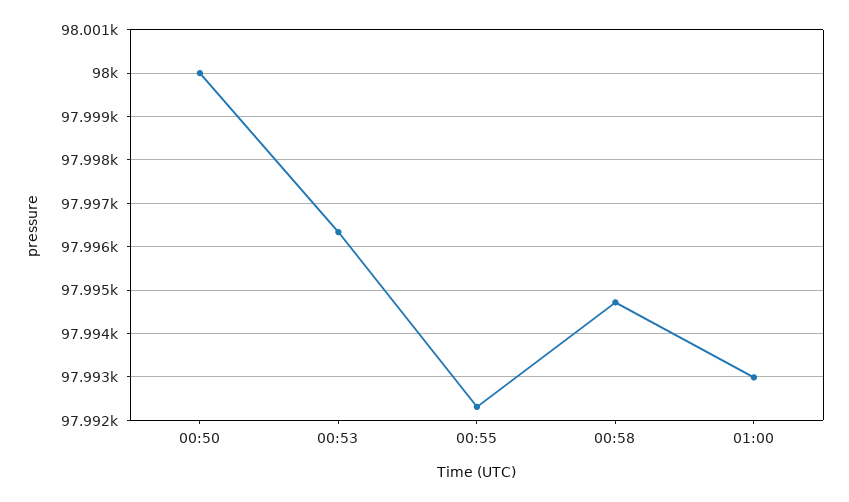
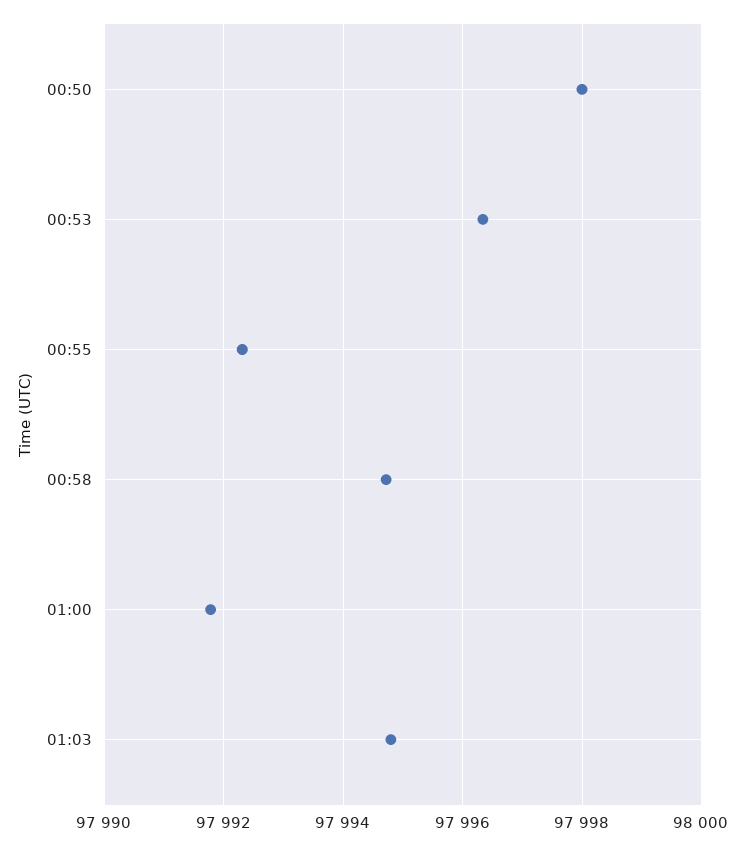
00:50: 98000 -> 97998
01:00: 97993 -> 97991.8
01:03: none -> 97994.8

